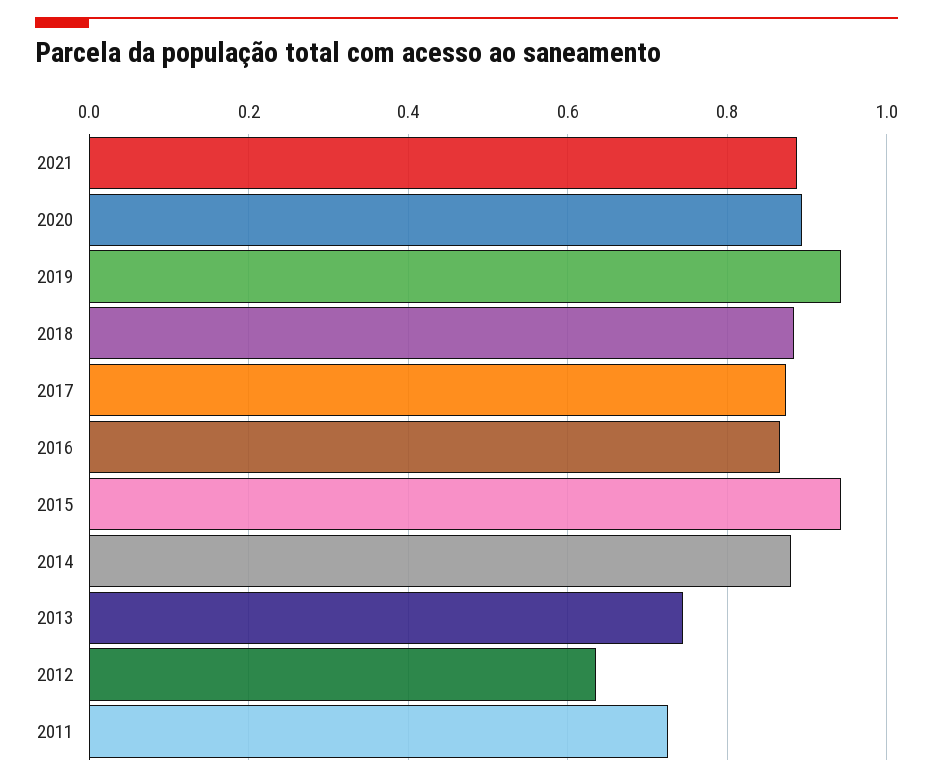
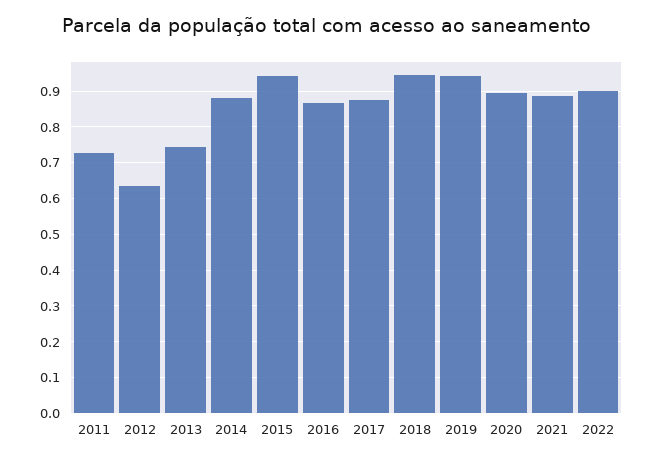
2018: 0.88 -> 0.94
2022: none -> 0.9

